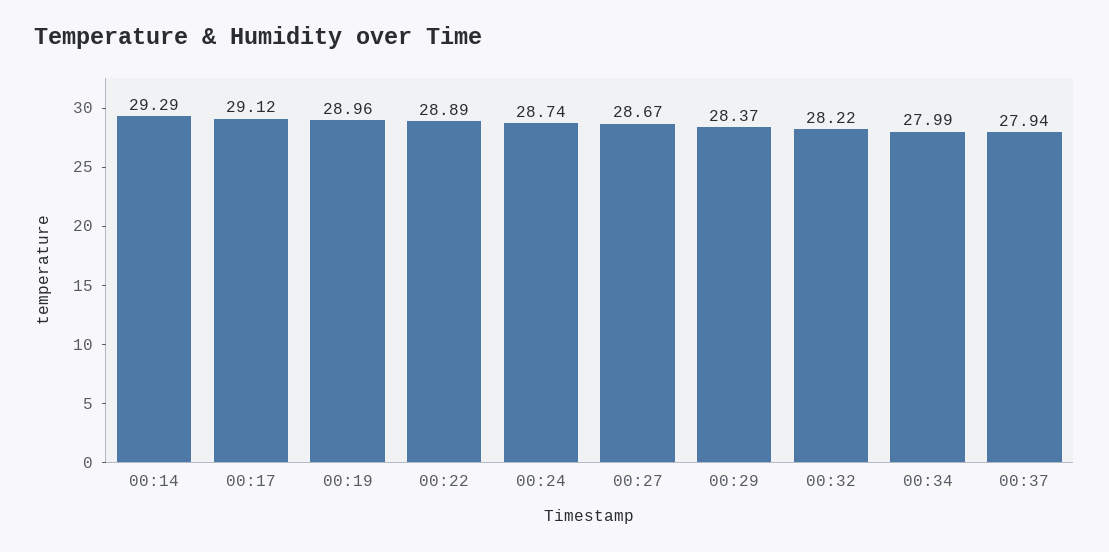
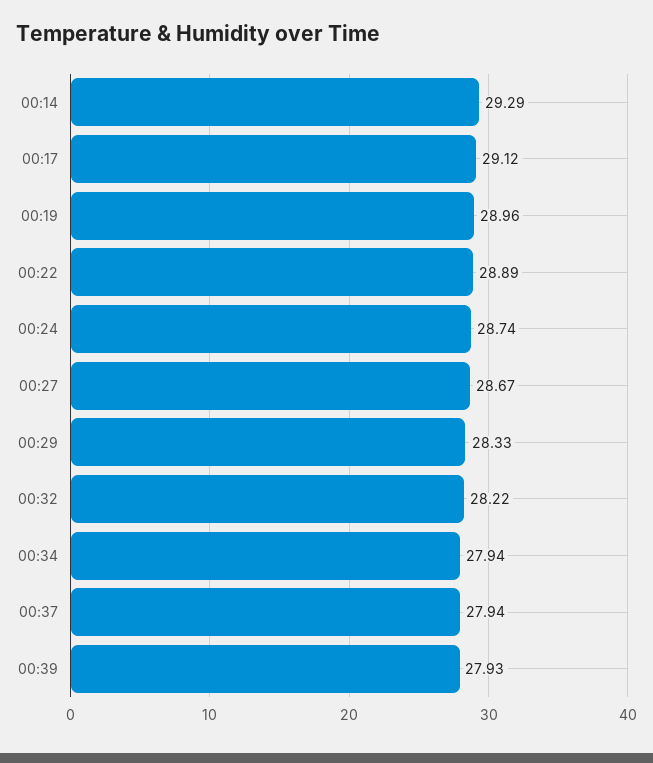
00:29: 28.37 -> 28.33
00:34: 27.99 -> 27.94
00:39: none -> 27.93

